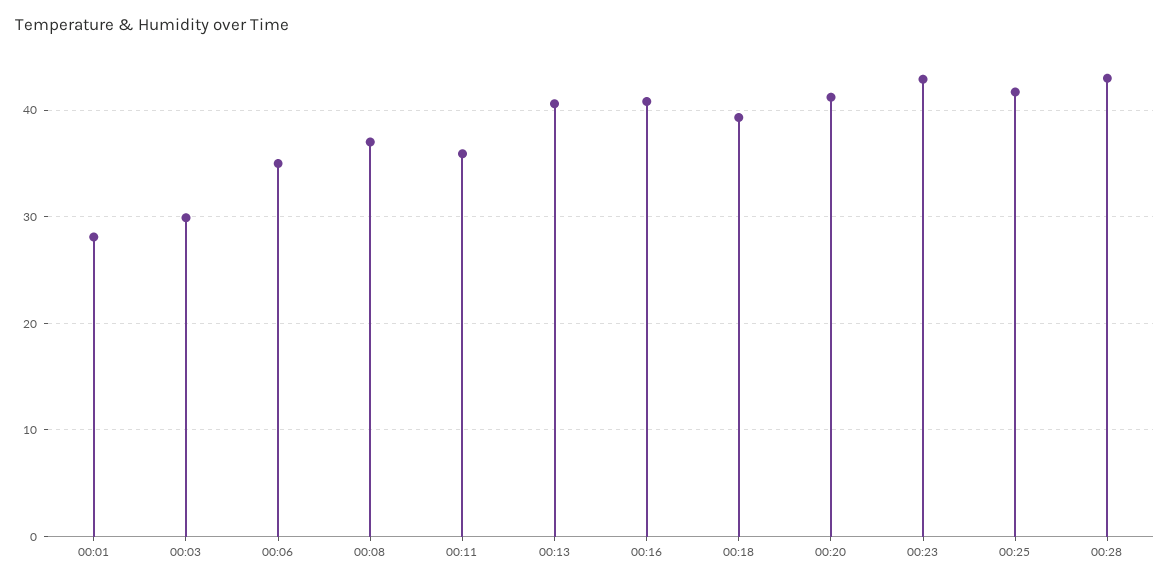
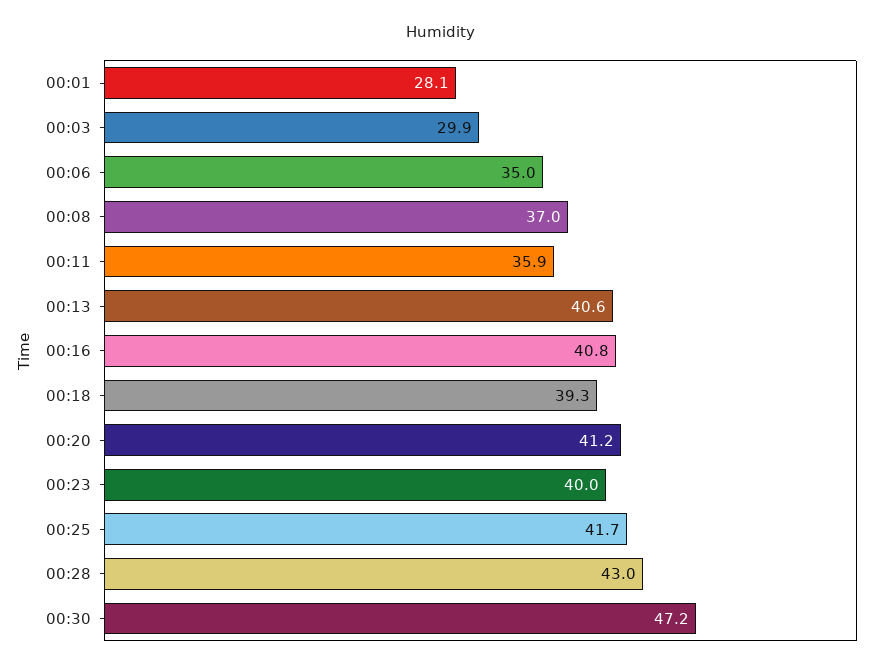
00:23: 43 -> 40
00:30: none -> 47.2

